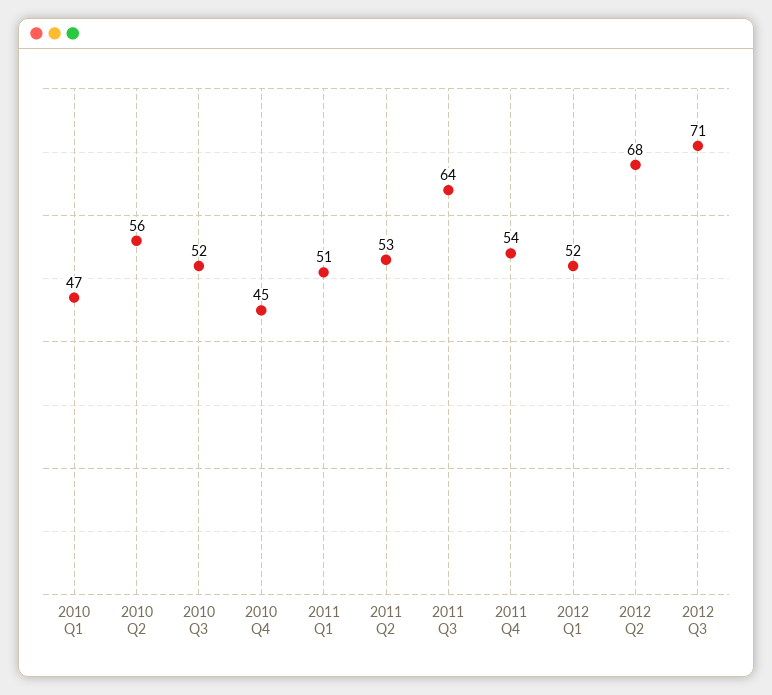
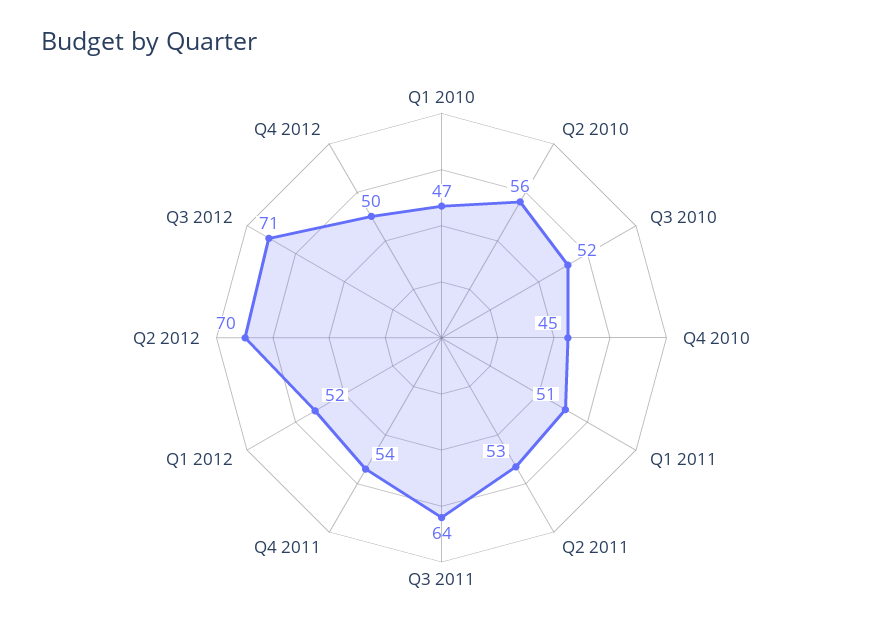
2012 Q2: 68 -> 70
Q4 2012: none -> 50

